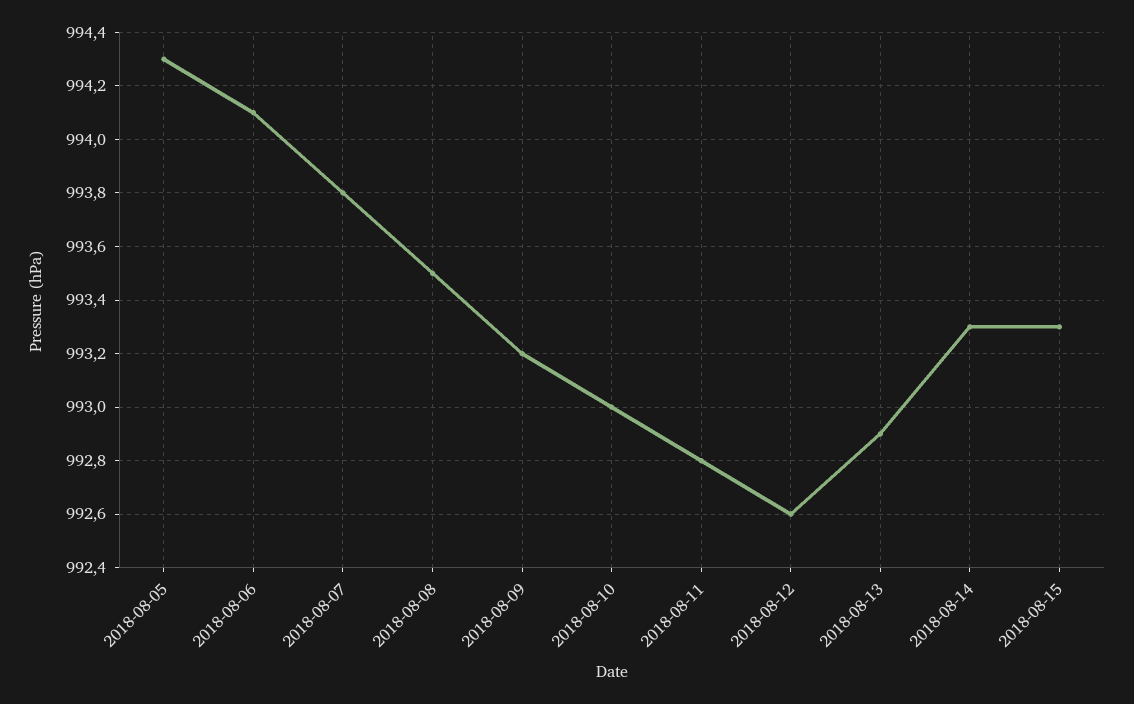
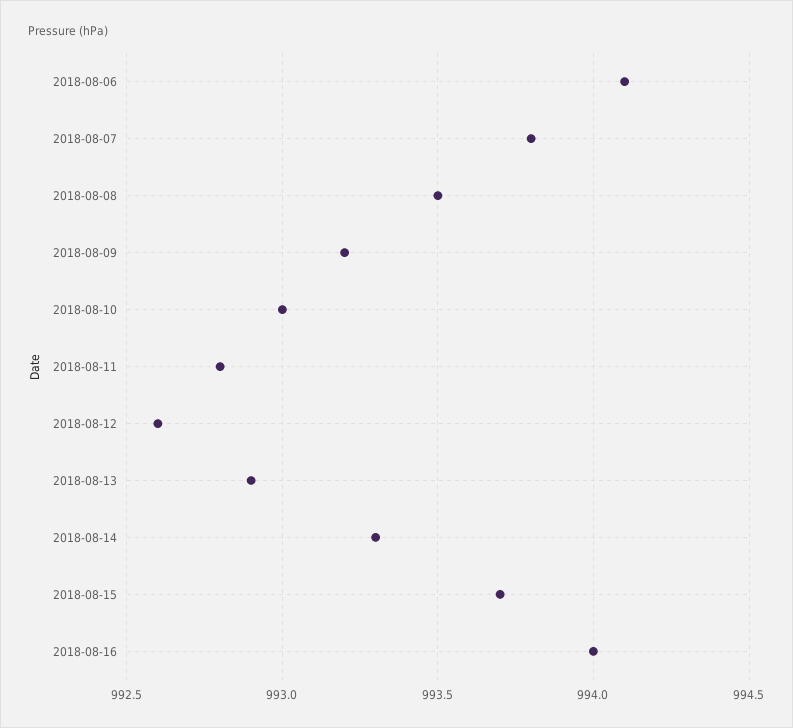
2018-08-05: 994.3 -> none
2018-08-15: 993.3 -> 993.7
2018-08-16: none -> 994

